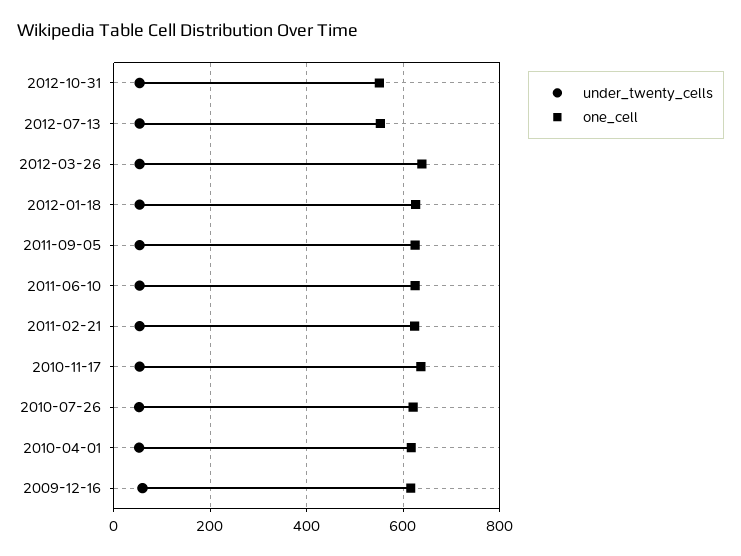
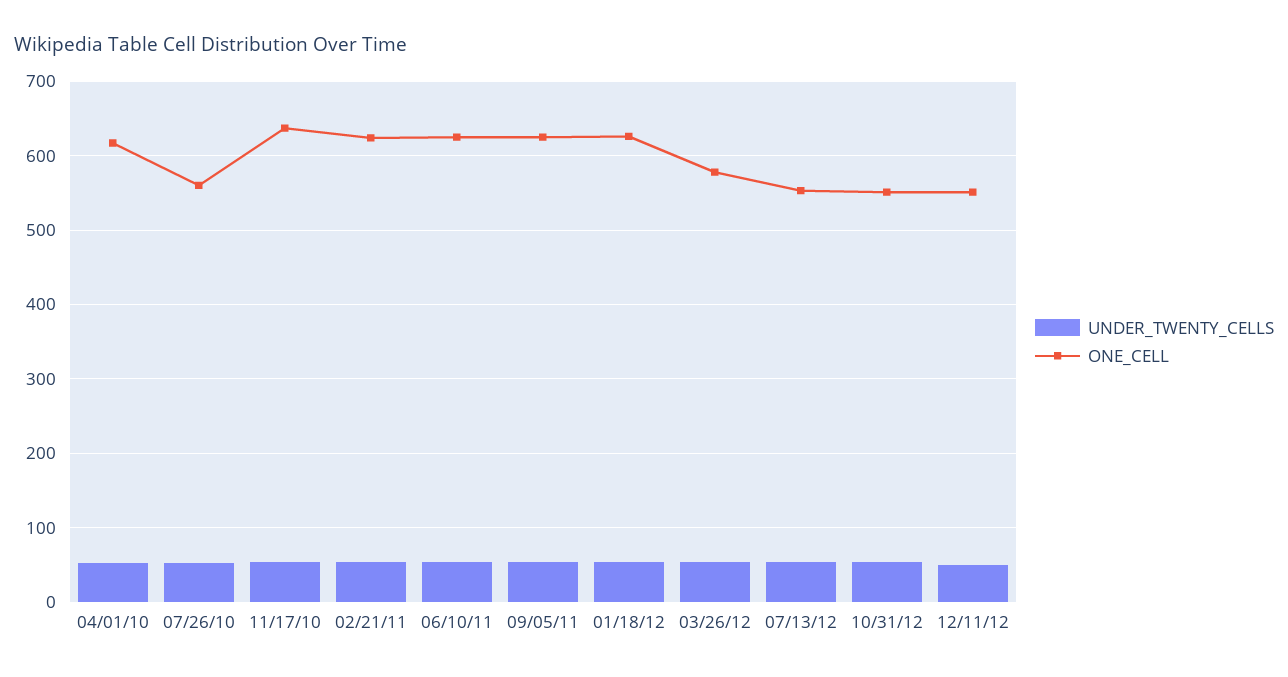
one_cell, 2012-03-26: 640 -> 580
one_cell, 2010-07-26: 620 -> 560
under_twenty_cells, 2009-12-16: 60 -> none
one_cell, 2009-12-16: 620 -> none
under_twenty_cells, 12/11/12: none -> 50
one_cell, 12/11/12: none -> 550

